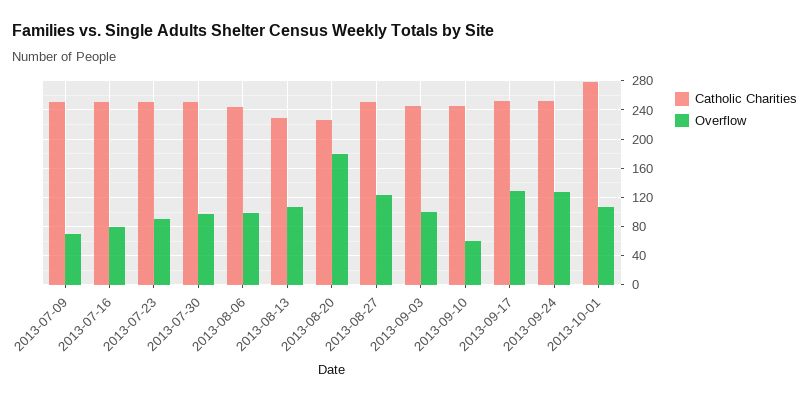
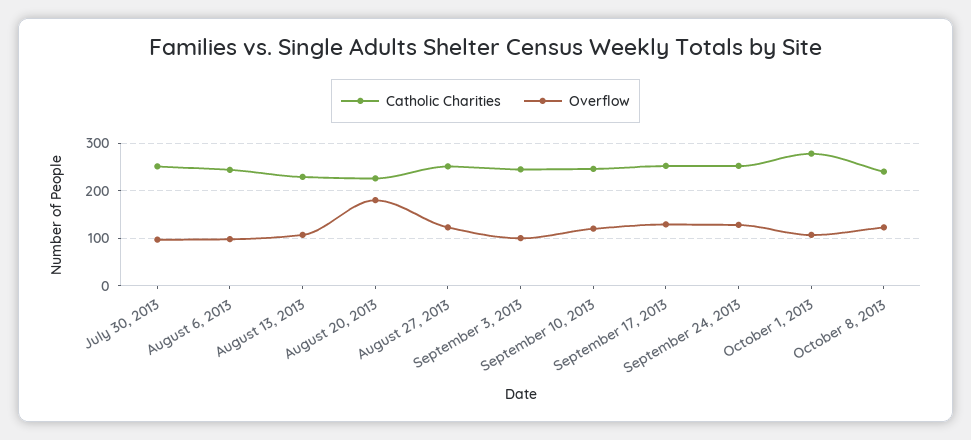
Catholic Charities, 2013-07-09: 250 -> none
Overflow, 2013-07-09: 70 -> none
Catholic Charities, 2013-07-16: 250 -> none
Overflow, 2013-07-16: 80 -> none
Catholic Charities, 2013-07-23: 250 -> none
Overflow, 2013-07-23: 90 -> none
Overflow, 2013-09-10: 60 -> 120
Catholic Charities, October 8, 2013: none -> 240
Overflow, October 8, 2013: none -> 120

